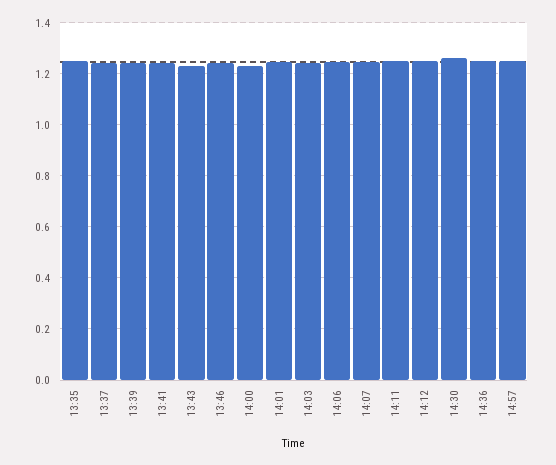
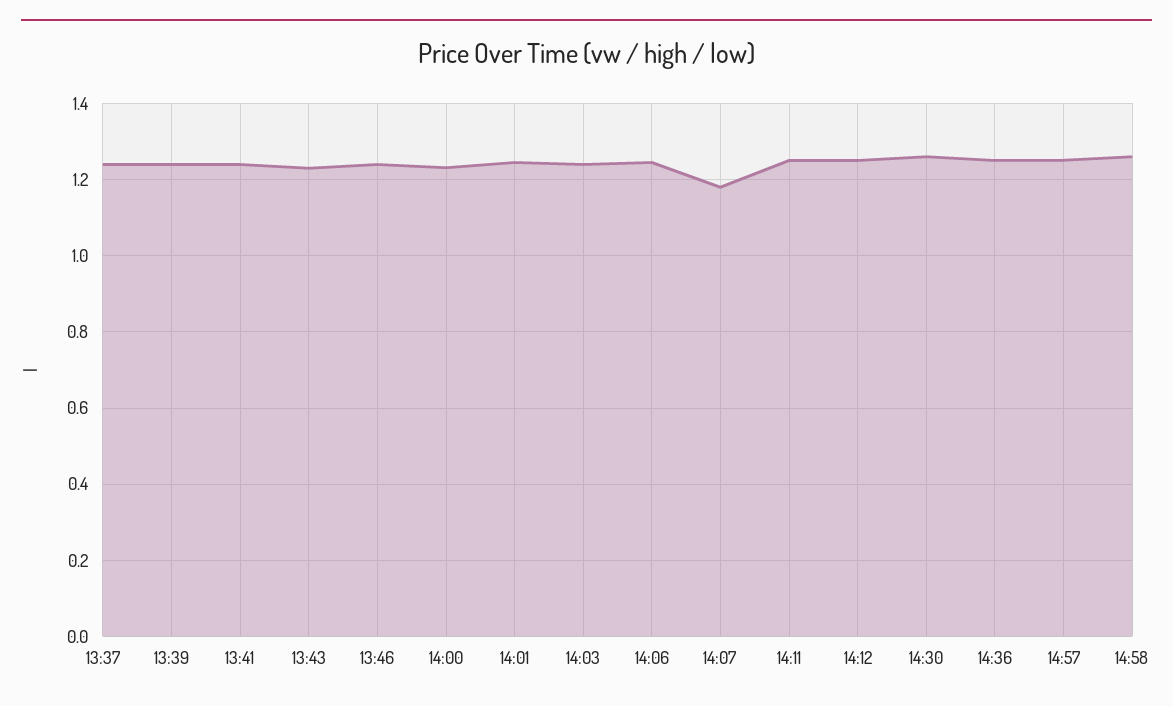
13:35: 1.25 -> none
14:07: 1.25 -> 1.18
14:58: none -> 1.26

